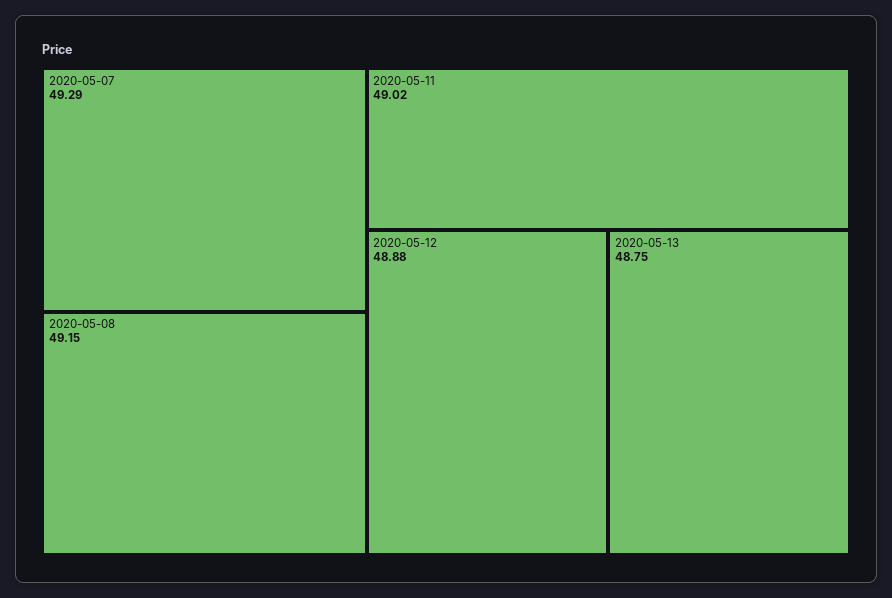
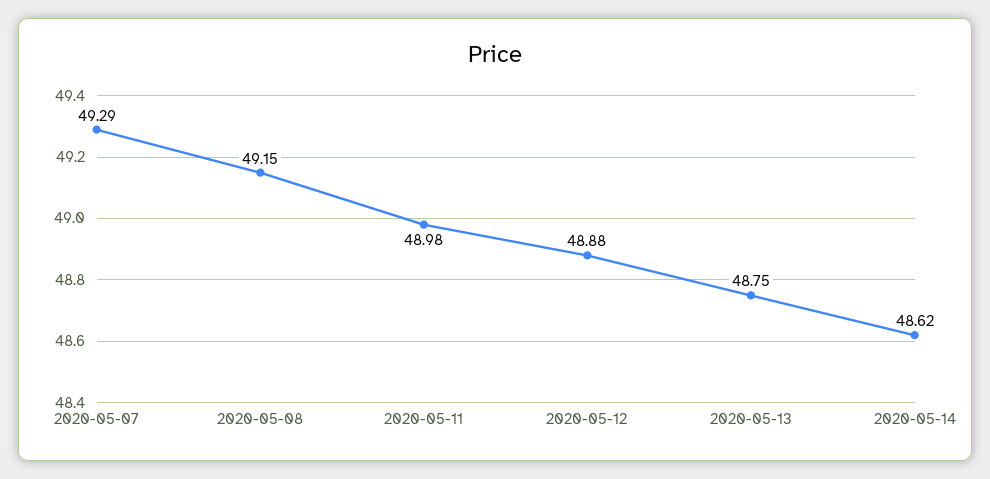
2020-05-11: 49.02 -> 48.98
2020-05-14: none -> 48.62

